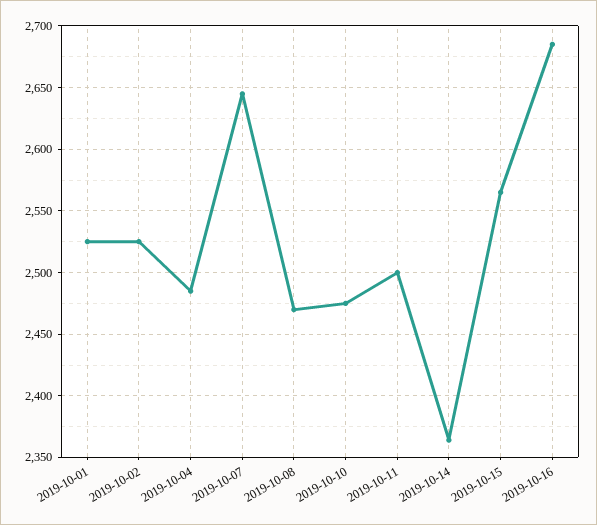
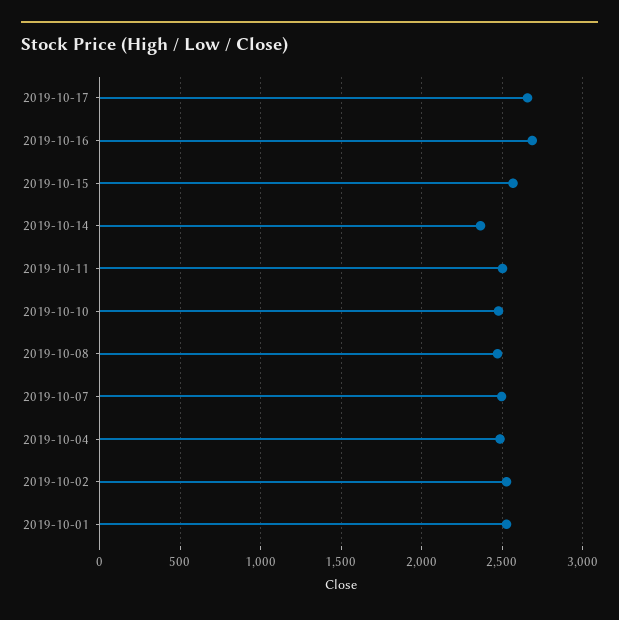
2019-10-07: 2645 -> 2500
2019-10-17: none -> 2650

